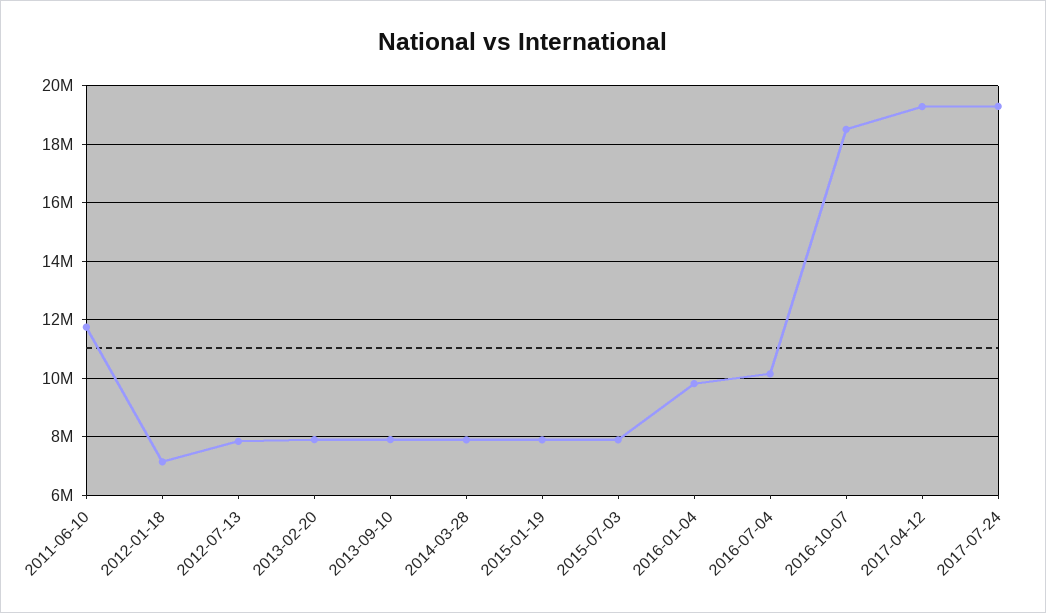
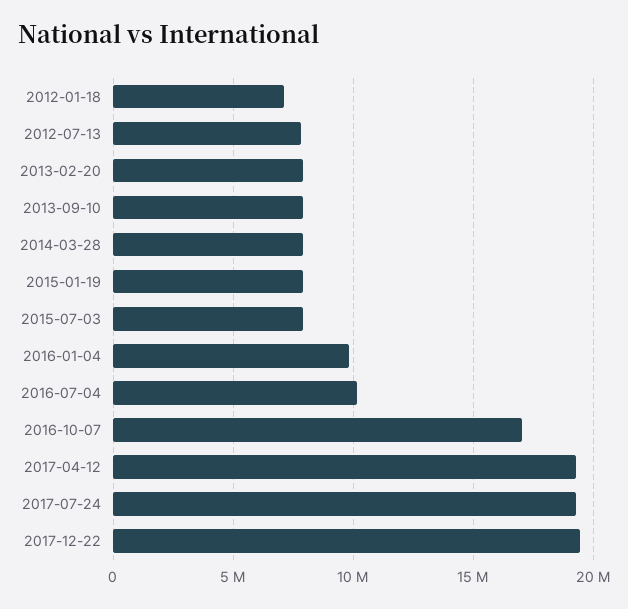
2011-06-10: 11750000 -> none
2016-10-07: 18500000 -> 17000000
2017-12-22: none -> 19500000

